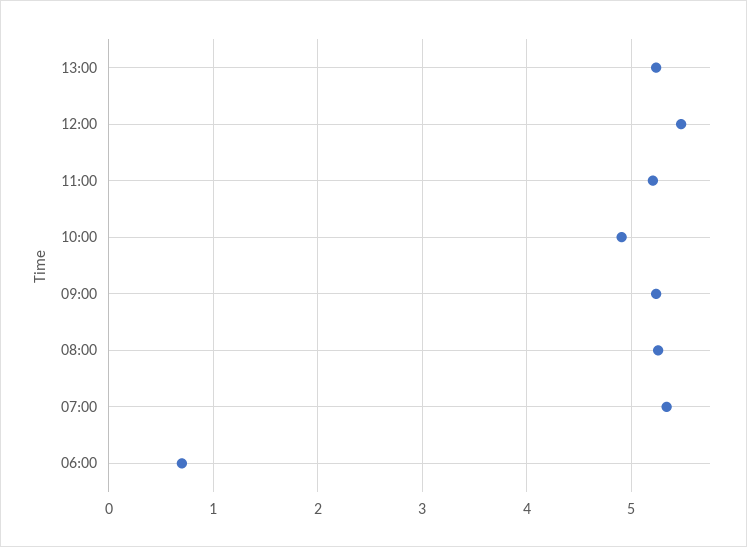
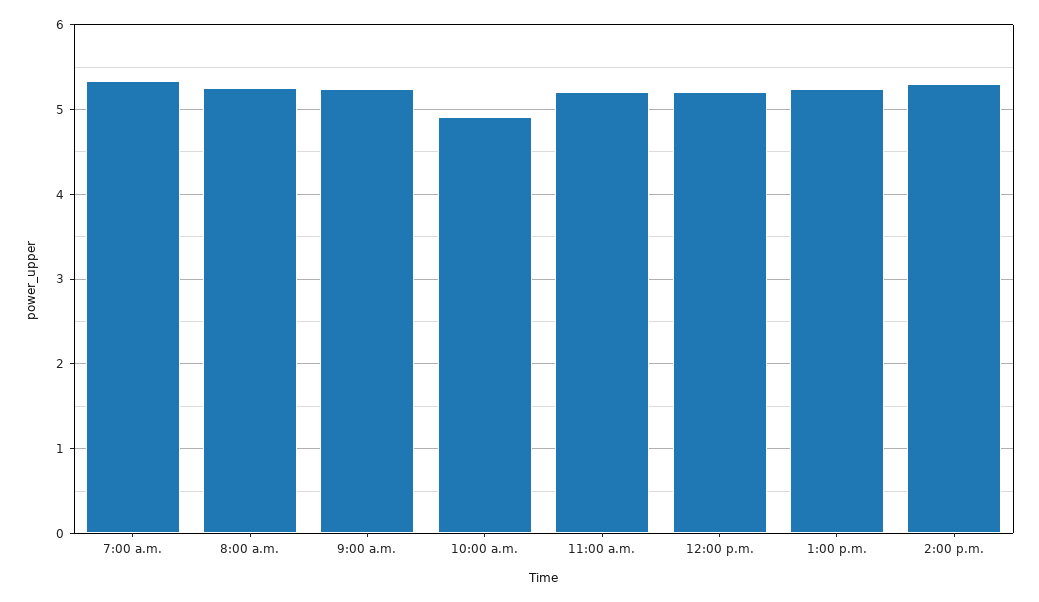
12:00: 5.5 -> 5.2
06:00: 0.7 -> none
2:00 p.m.: none -> 5.3

